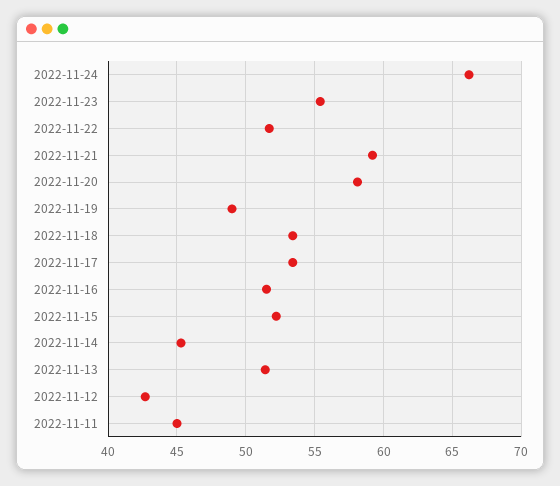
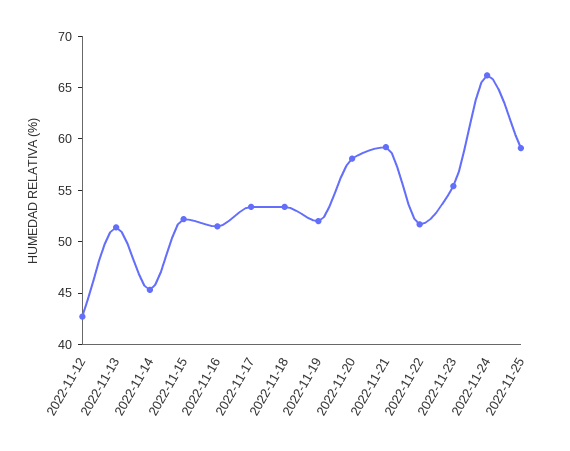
2022-11-19: 49 -> 52
2022-11-11: 45 -> none
2022-11-25: none -> 59

